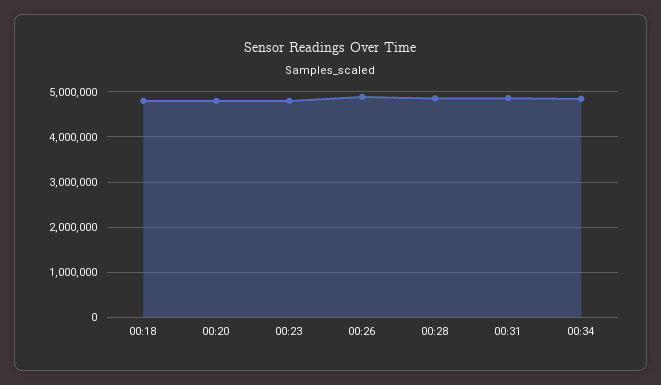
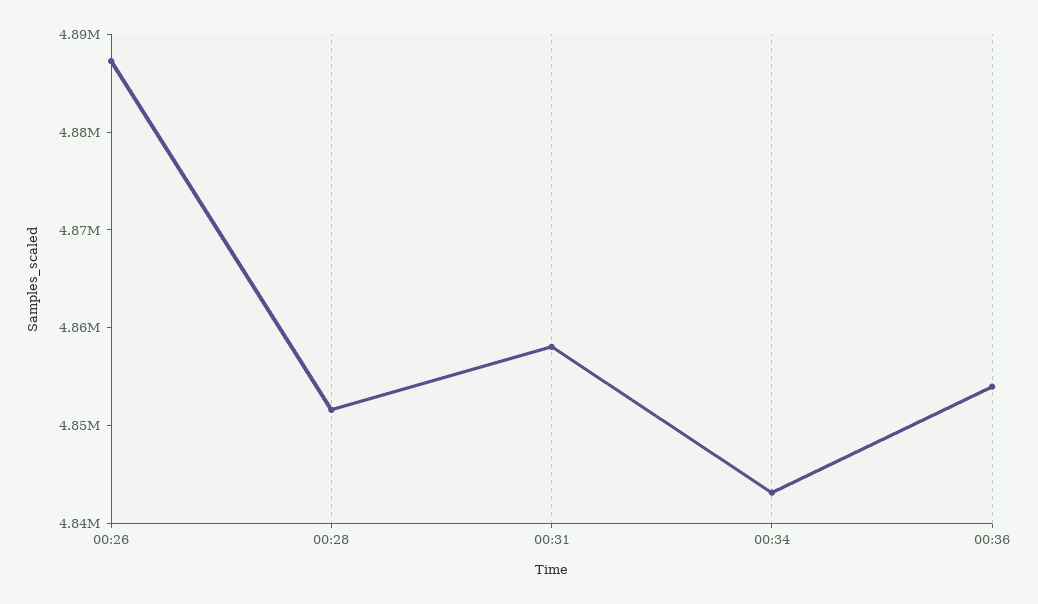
00:18: 4800000 -> none
00:20: 4800000 -> none
00:23: 4800000 -> none
00:36: none -> 4854000

